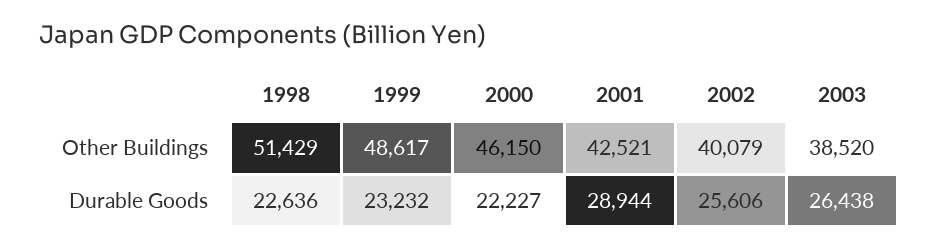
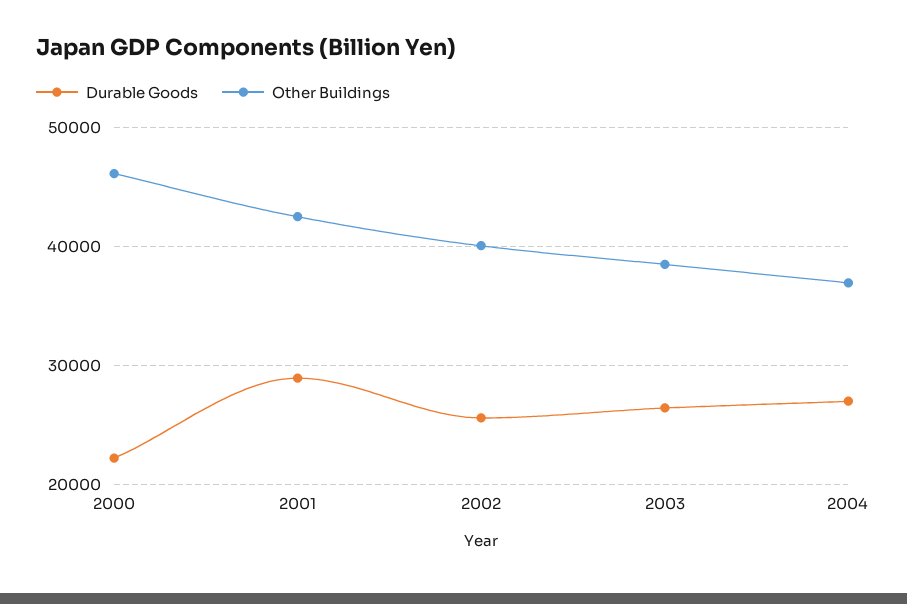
Other Buildings, 1998: 51429 -> none
Other Buildings, 1999: 48617 -> none
Durable Goods, 1998: 22636 -> none
Durable Goods, 1999: 23232 -> none
Durable Goods, 2004: none -> 27000
Other Buildings, 2004: none -> 37000

